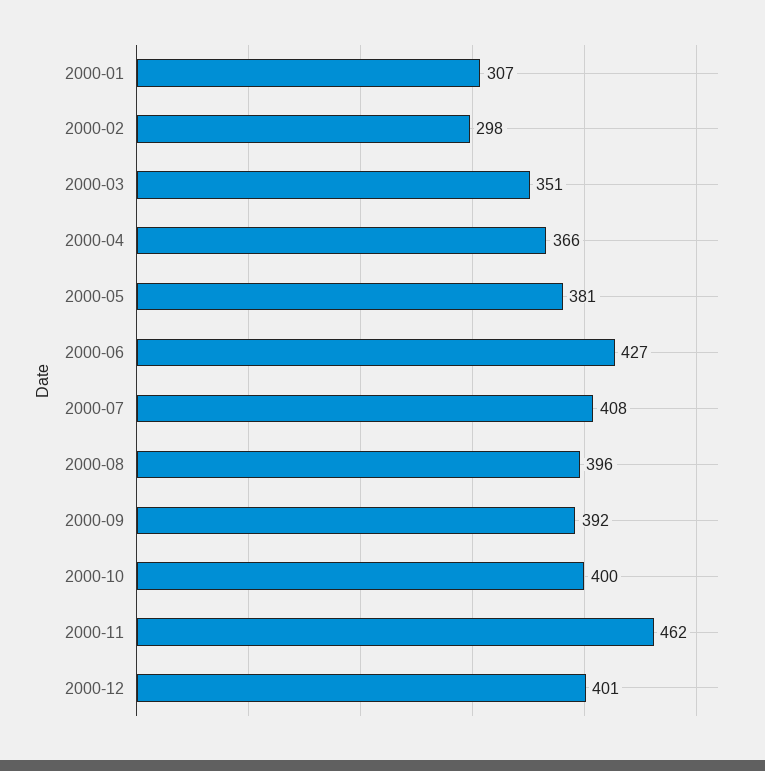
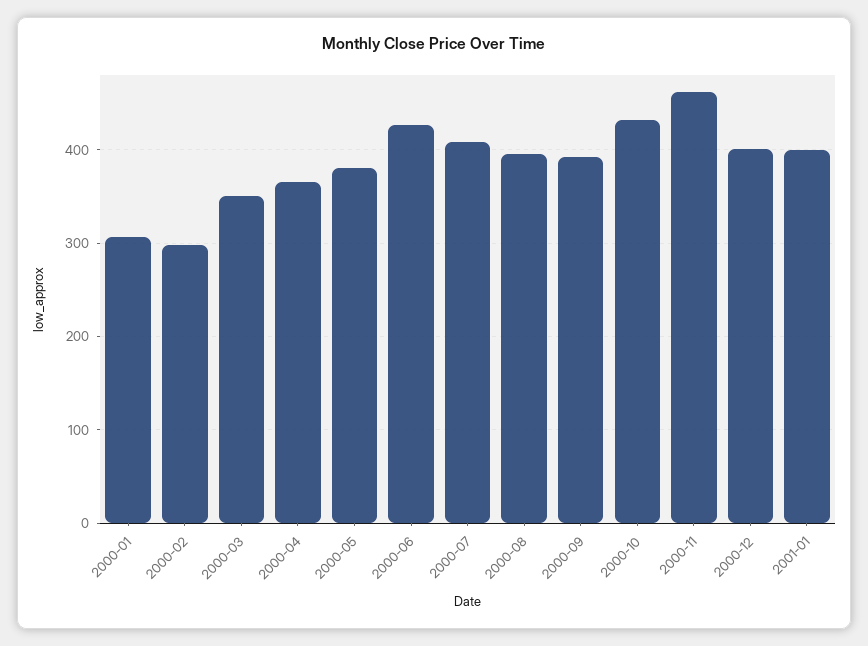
2000-10: 400 -> 430
2001-01: none -> 400

